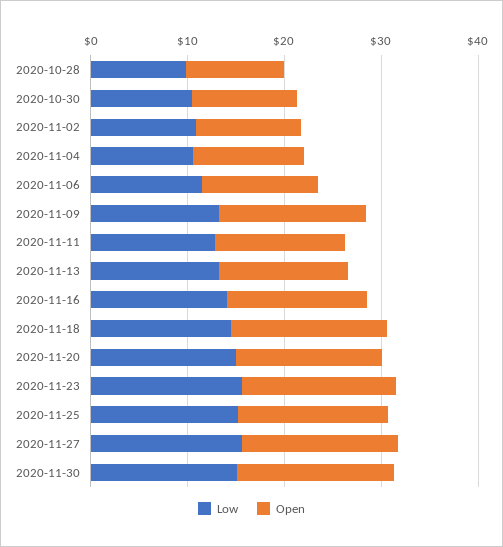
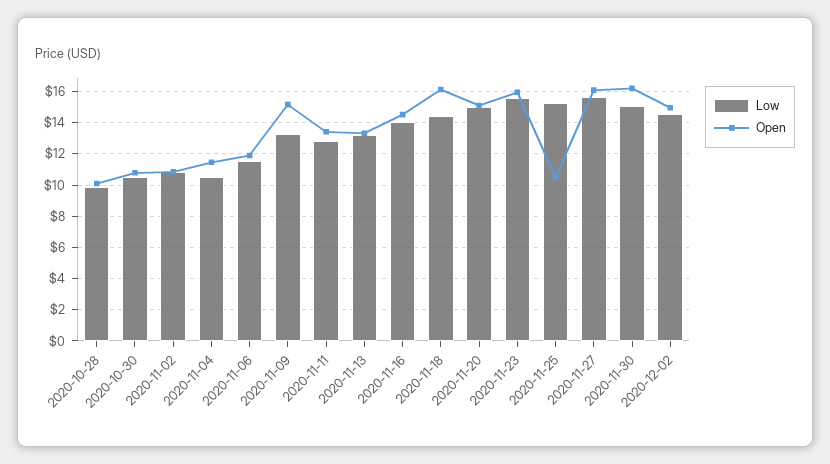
Open, 2020-11-25: 16 -> 10.5
Low, 2020-12-02: none -> 14.5
Open, 2020-12-02: none -> 15

